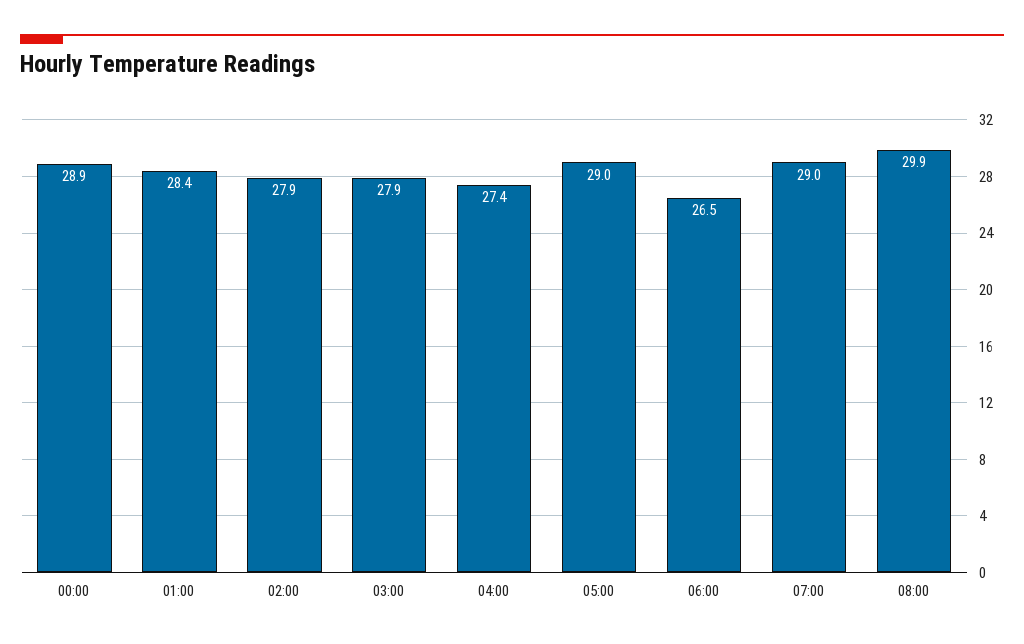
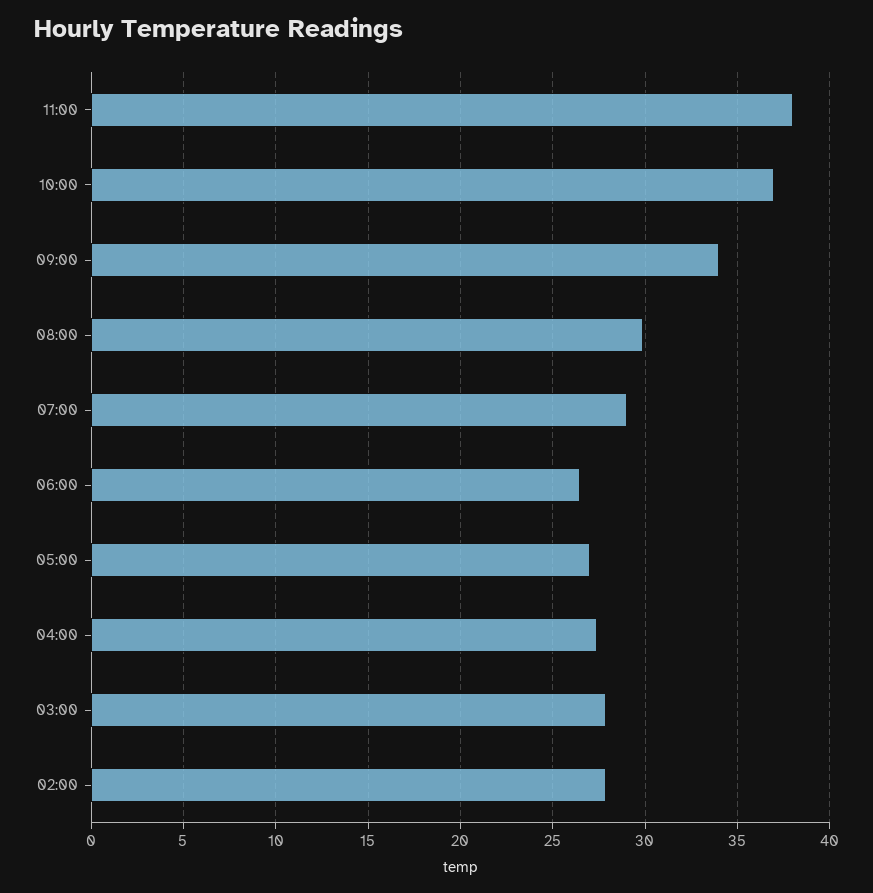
00:00: 28.9 -> none
01:00: 28.4 -> none
05:00: 29 -> 27
11:00: none -> 38
10:00: none -> 37
09:00: none -> 34

